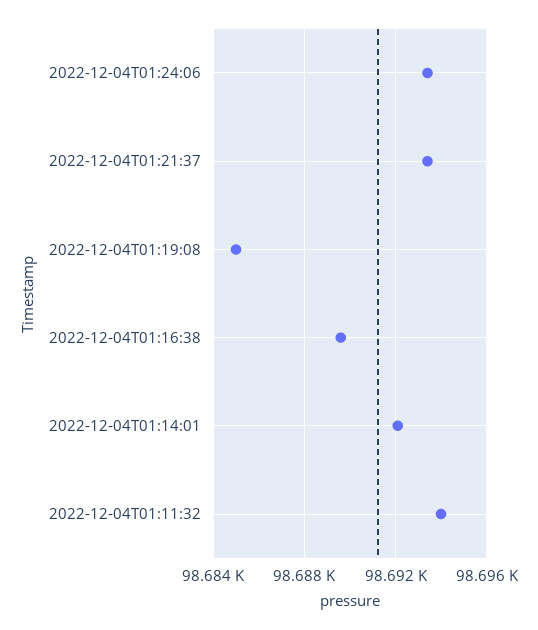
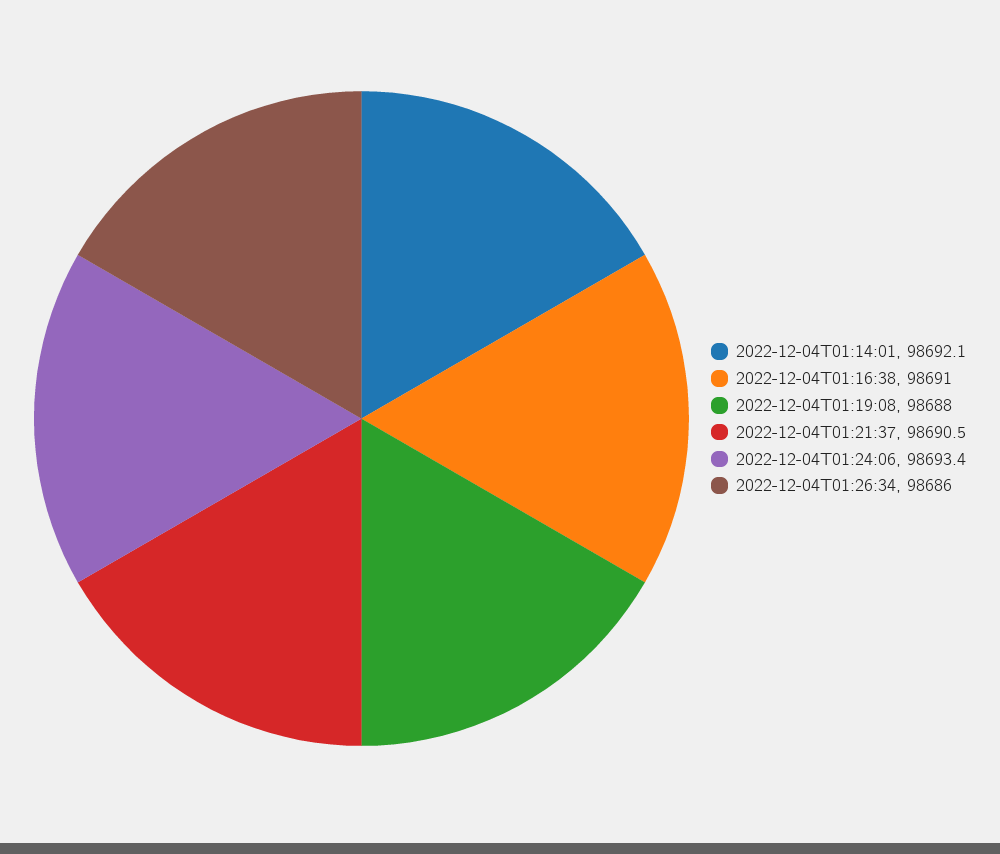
2022-12-04T01:21:37: 98693.5 -> 98690.5
2022-12-04T01:19:08: 98685 -> 98688
2022-12-04T01:16:38: 98689.5 -> 98691
2022-12-04T01:11:32: 98694 -> none
2022-12-04T01:26:34: none -> 98686

